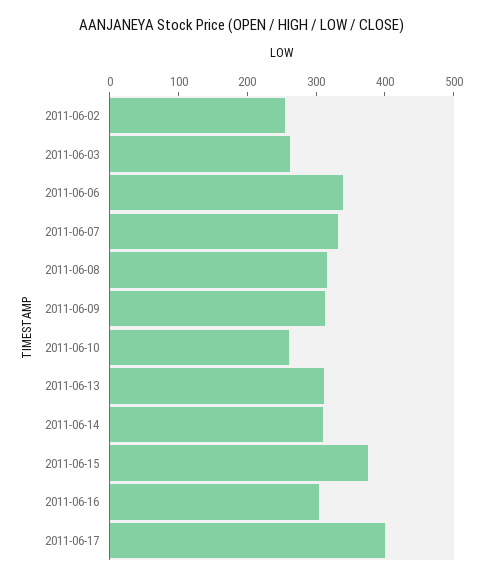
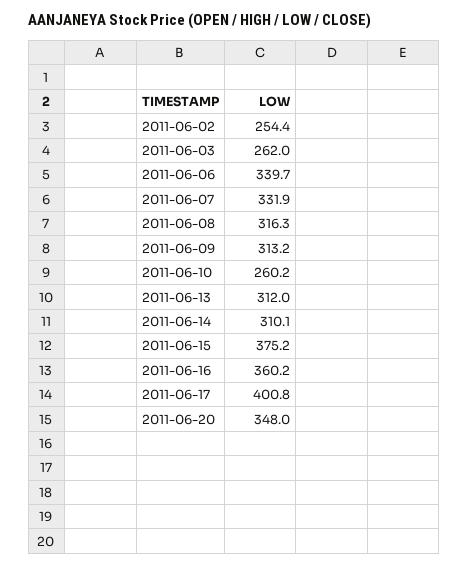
2011-06-16: 300 -> 360.2
2011-06-20: none -> 348

